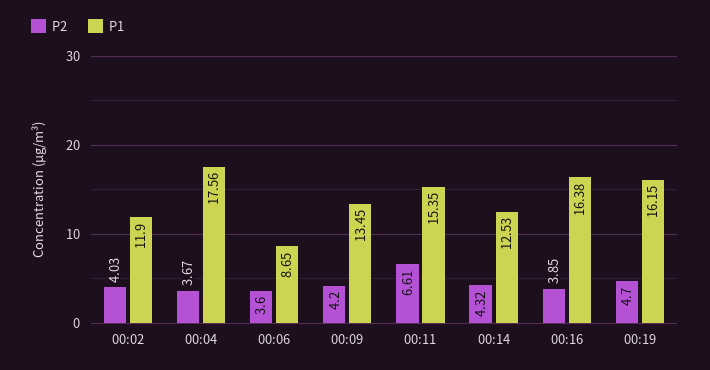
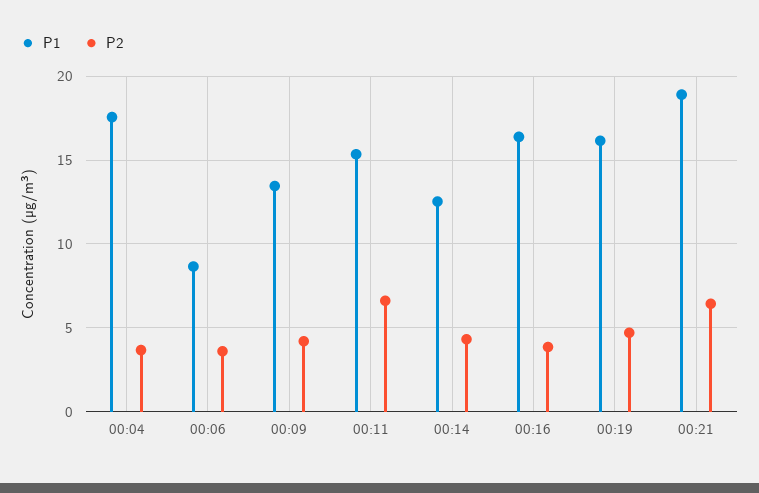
P2, 00:02: 4.03 -> none
P1, 00:02: 11.9 -> none
P1, 00:21: none -> 19
P2, 00:21: none -> 6.5

